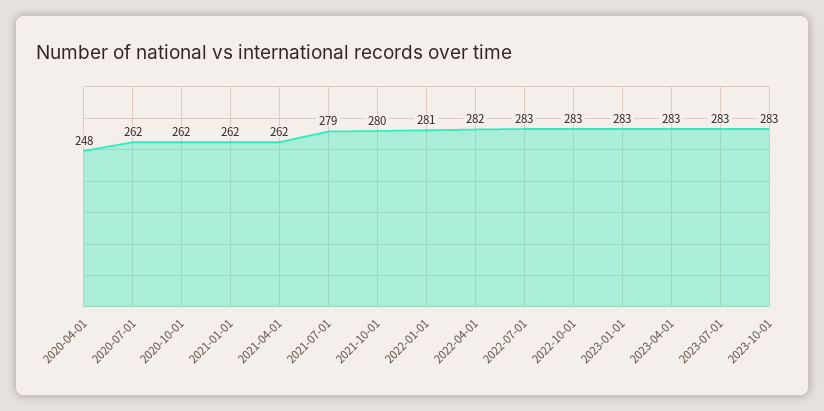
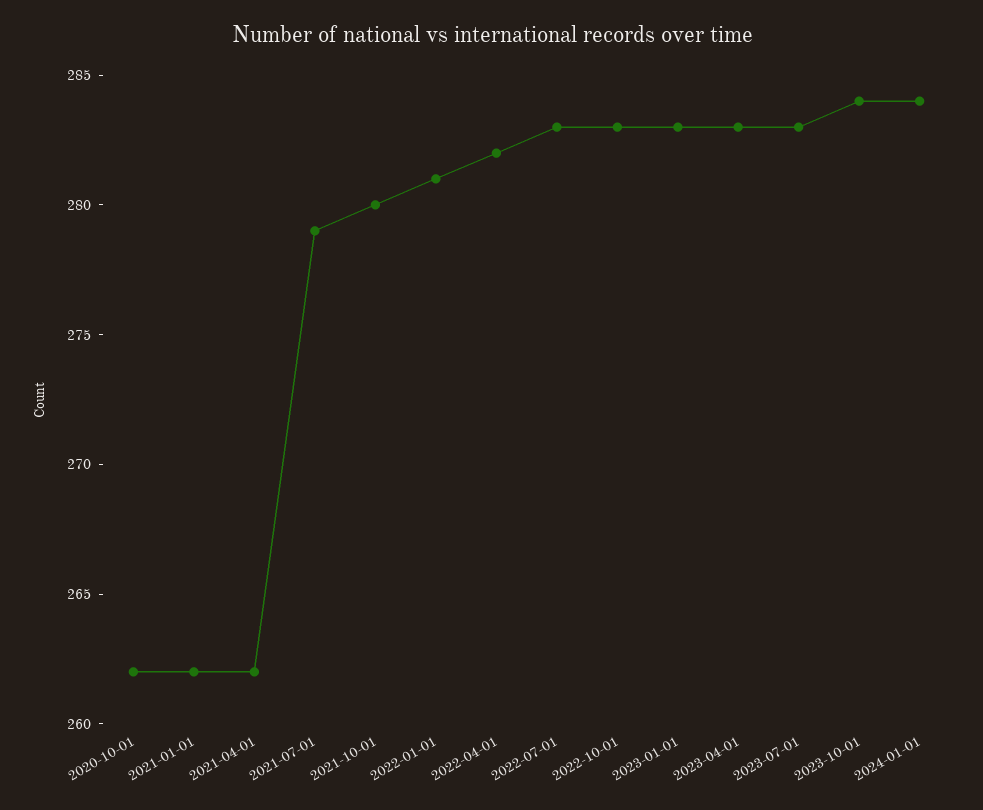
2020-04-01: 248 -> none
2020-07-01: 262 -> none
2023-10-01: 283 -> 284
2024-01-01: none -> 284

